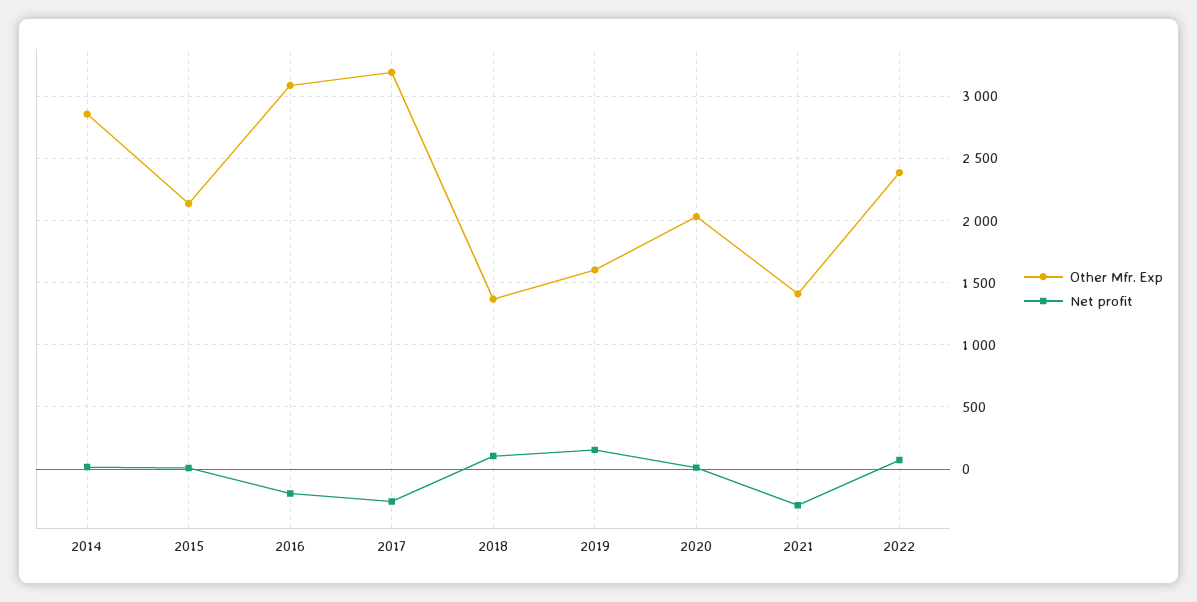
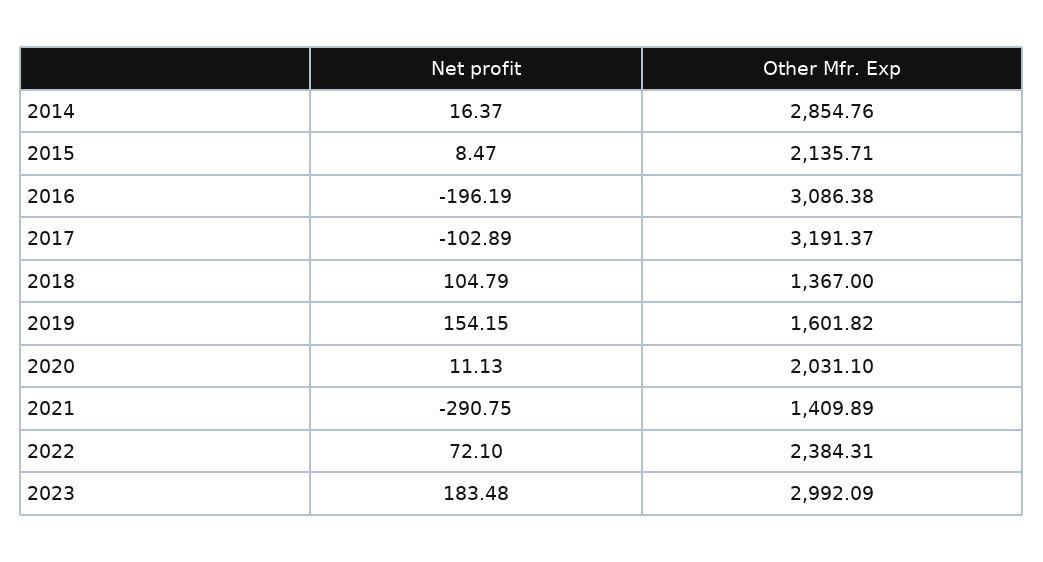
Net profit, 2017: -250 -> -102.89
Net profit, 2023: none -> 183.48
Other Mfr. Exp, 2023: none -> 2992.09

